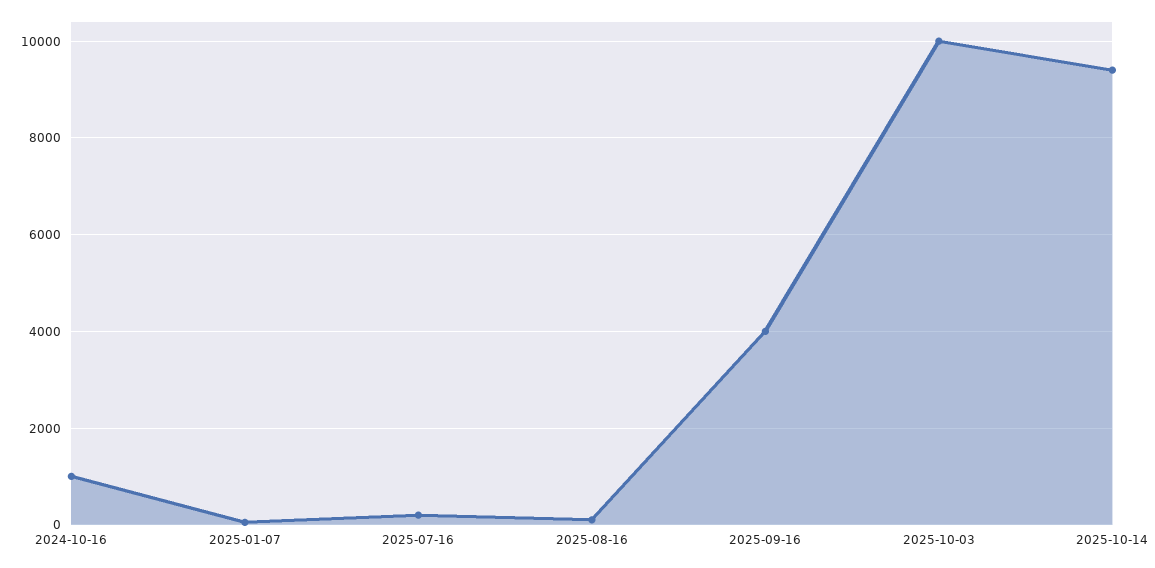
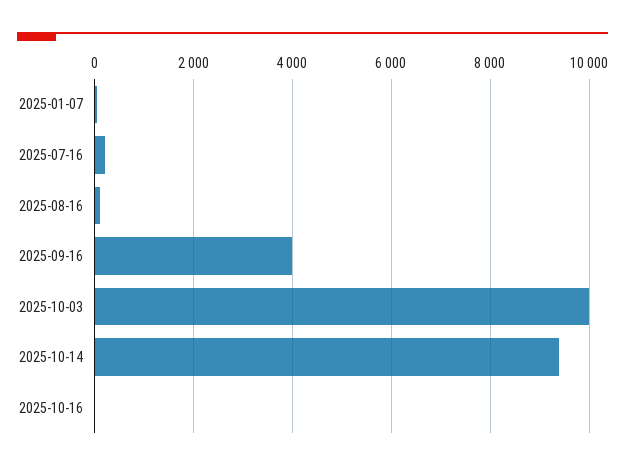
2024-10-16: 1000 -> none
2025-10-16: none -> 0

